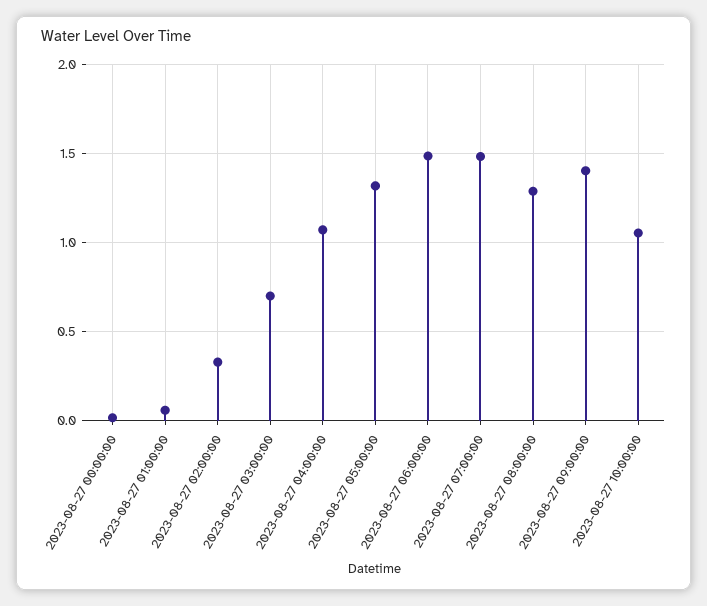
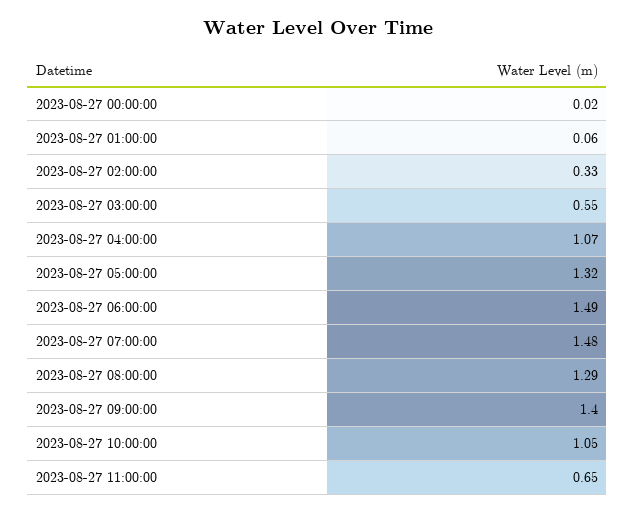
2023-08-27 03:00:00: 0.7 -> 0.55
2023-08-27 11:00:00: none -> 0.65

